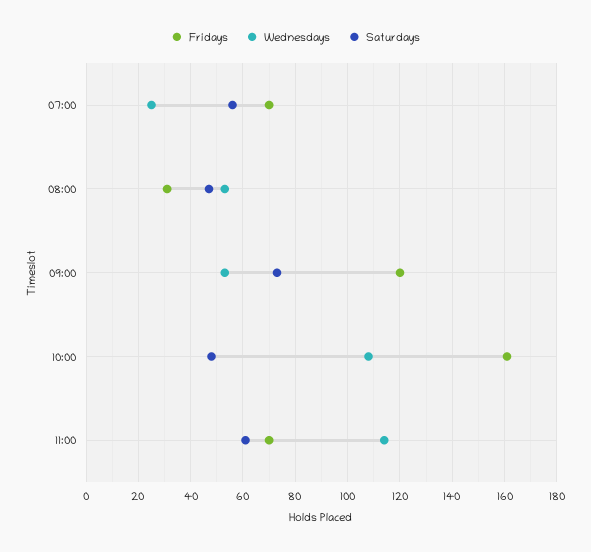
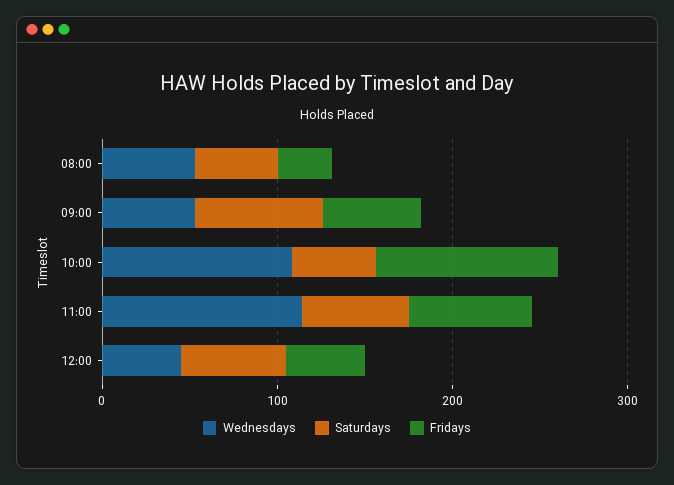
Fridays, 07:00: 70 -> none
Wednesdays, 07:00: 25 -> none
Saturdays, 07:00: 55 -> none
Fridays, 09:00: 120 -> 60
Fridays, 10:00: 160 -> 100
Wednesdays, 12:00: none -> 40
Saturdays, 12:00: none -> 60
Fridays, 12:00: none -> 40

